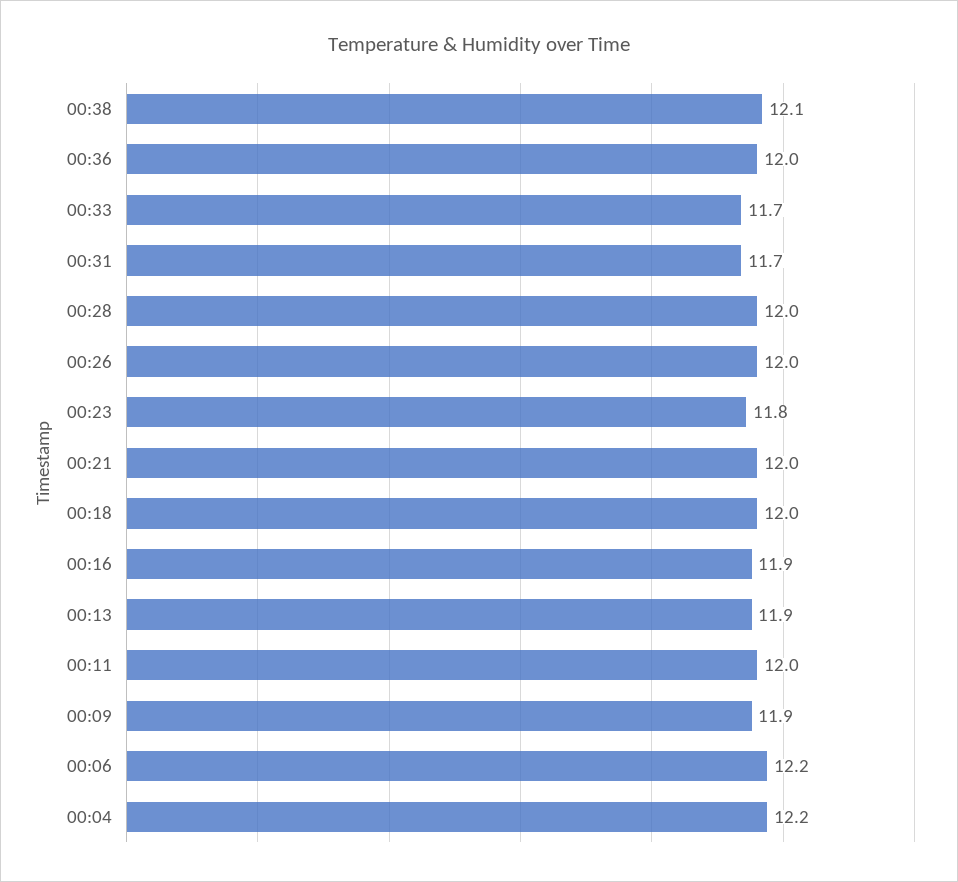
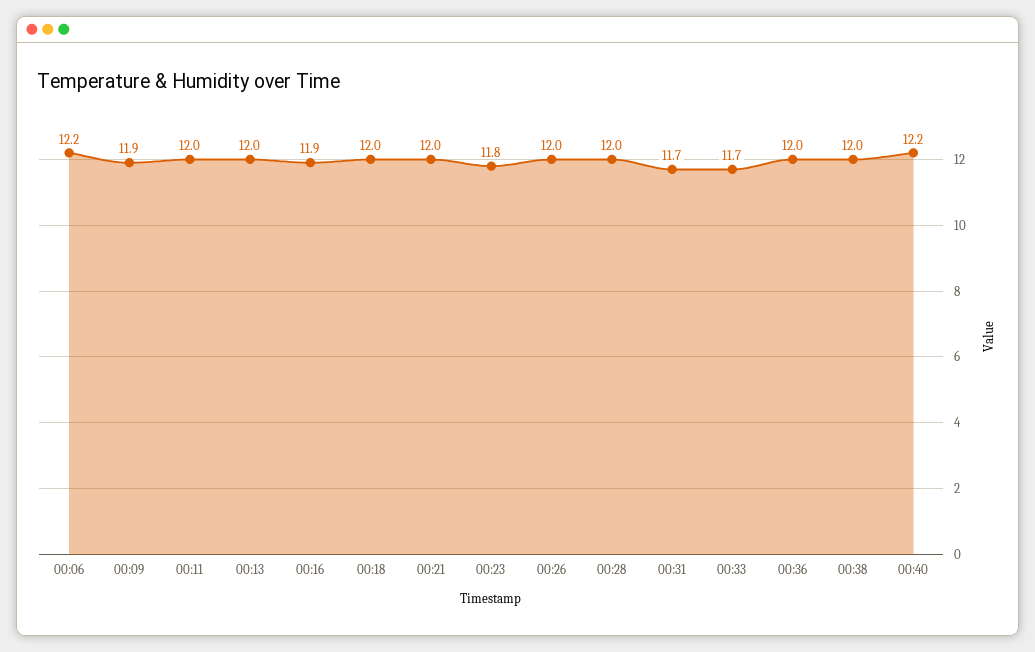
00:38: 12.1 -> 12
00:13: 11.9 -> 12
00:04: 12.2 -> none
00:40: none -> 12.2

